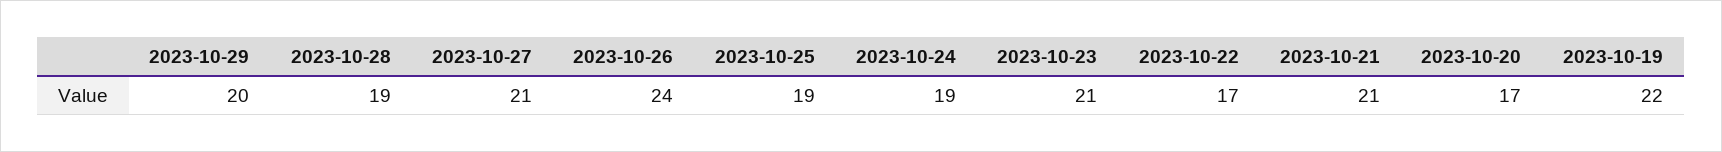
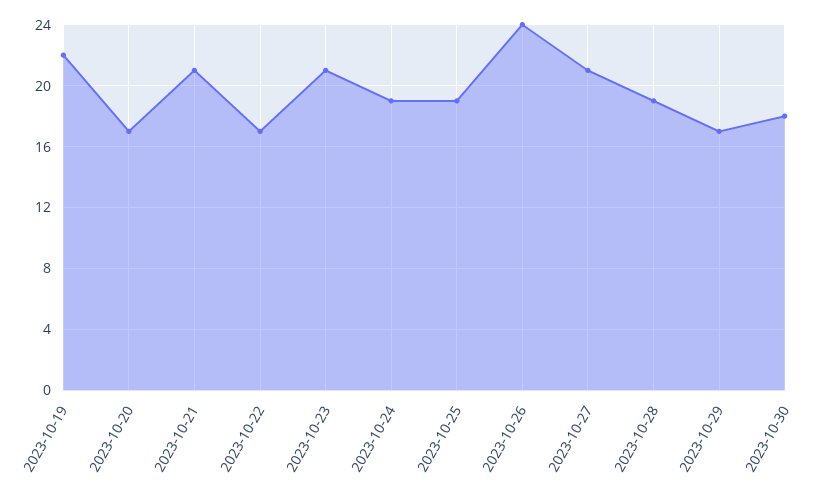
2023-10-29: 20 -> 17
2023-10-30: none -> 18

